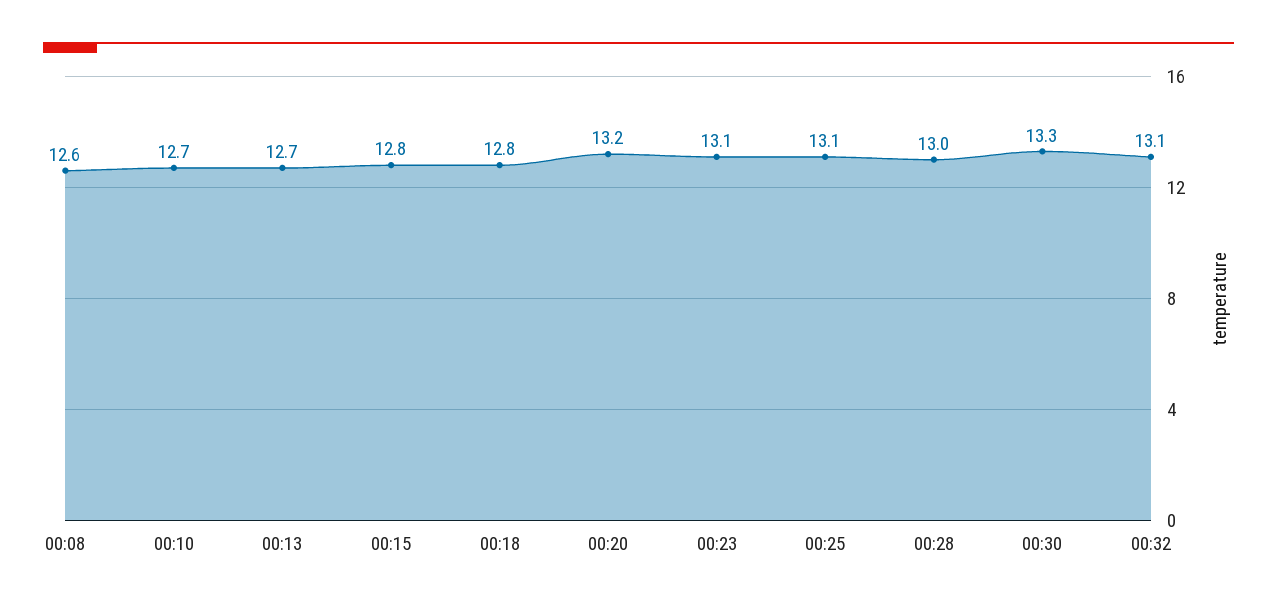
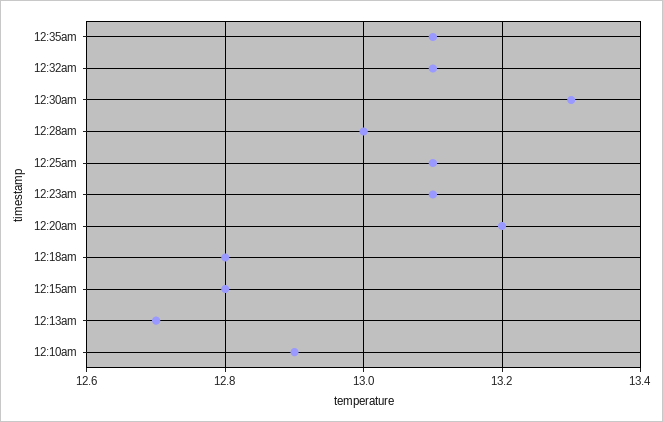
00:08: 12.6 -> none
00:10: 12.7 -> 12.9
12:35am: none -> 13.1

